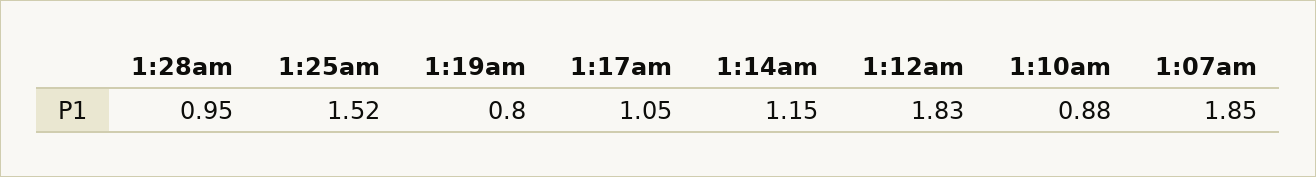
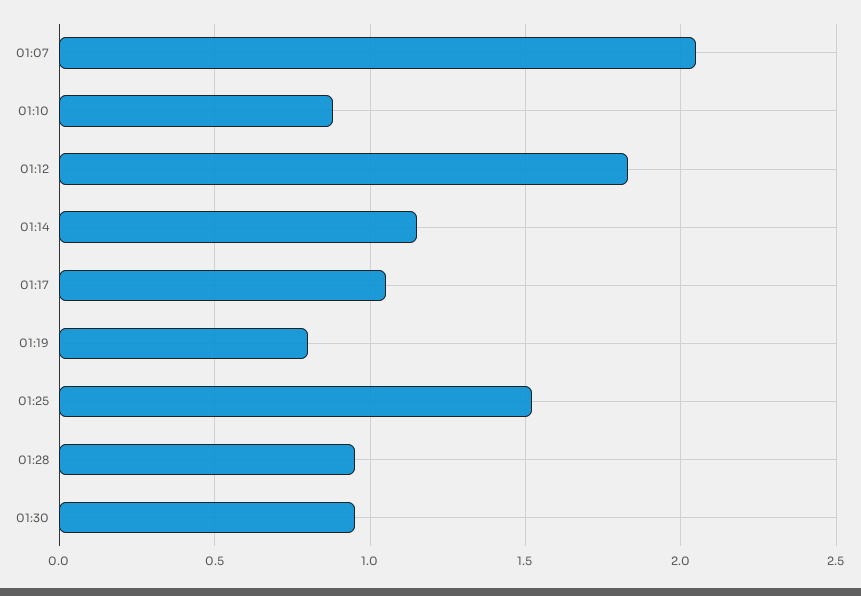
1:07am: 1.85 -> 2.05
01:30: none -> 0.95

